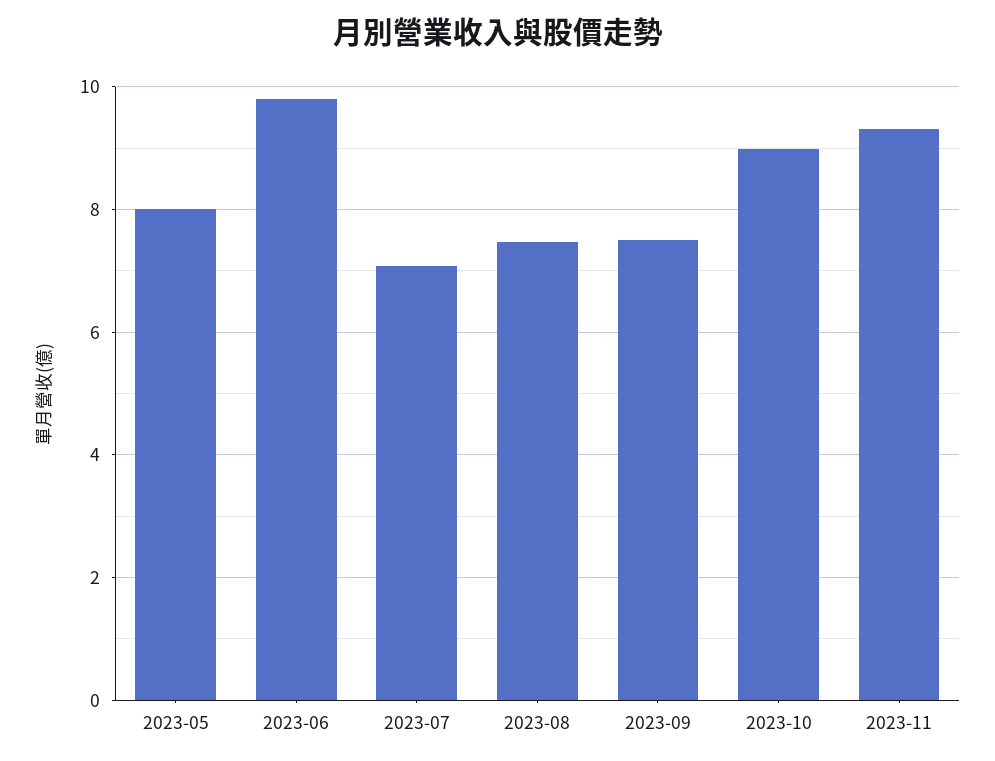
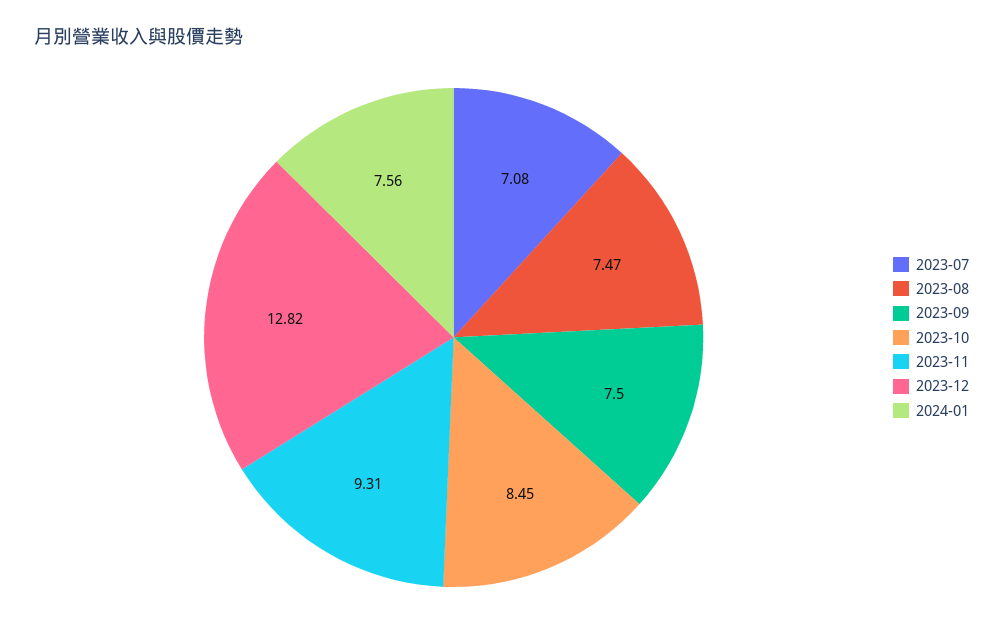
2023-05: 8 -> none
2023-06: 9.8 -> none
2023-10: 9 -> 8.45
2023-12: none -> 12.82
2024-01: none -> 7.56

